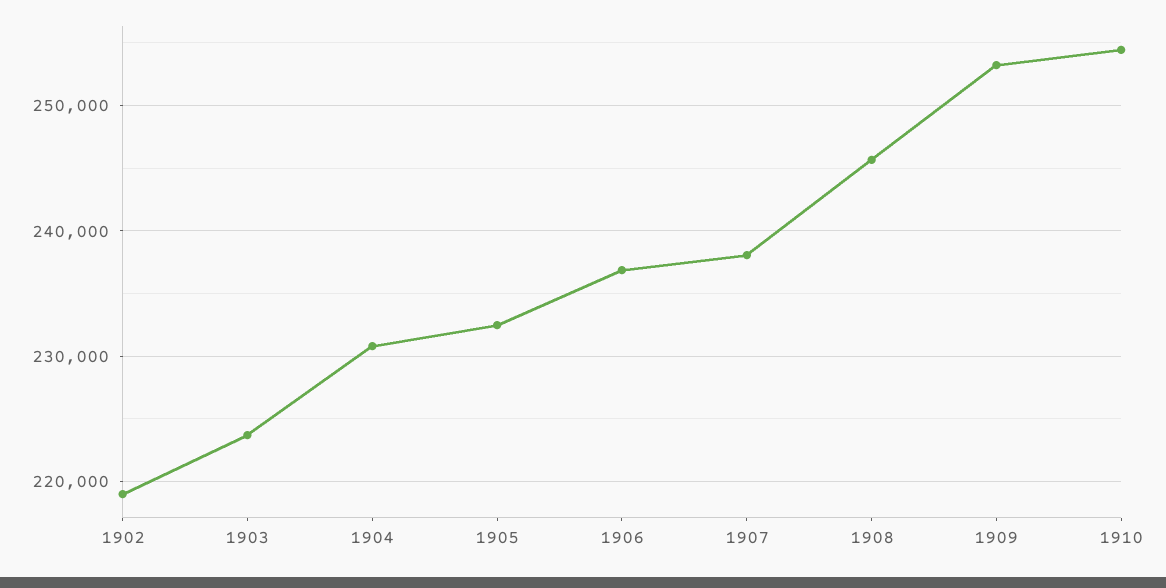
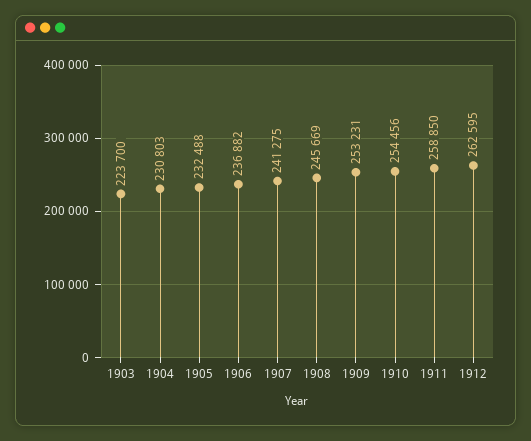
1902: 219000 -> none
1907: 238000 -> 241275
1911: none -> 258850
1912: none -> 262595

